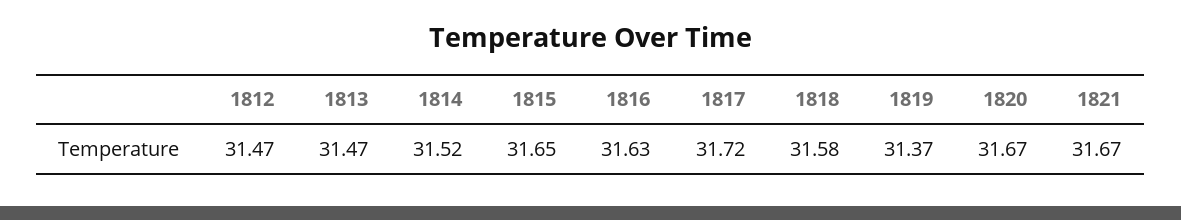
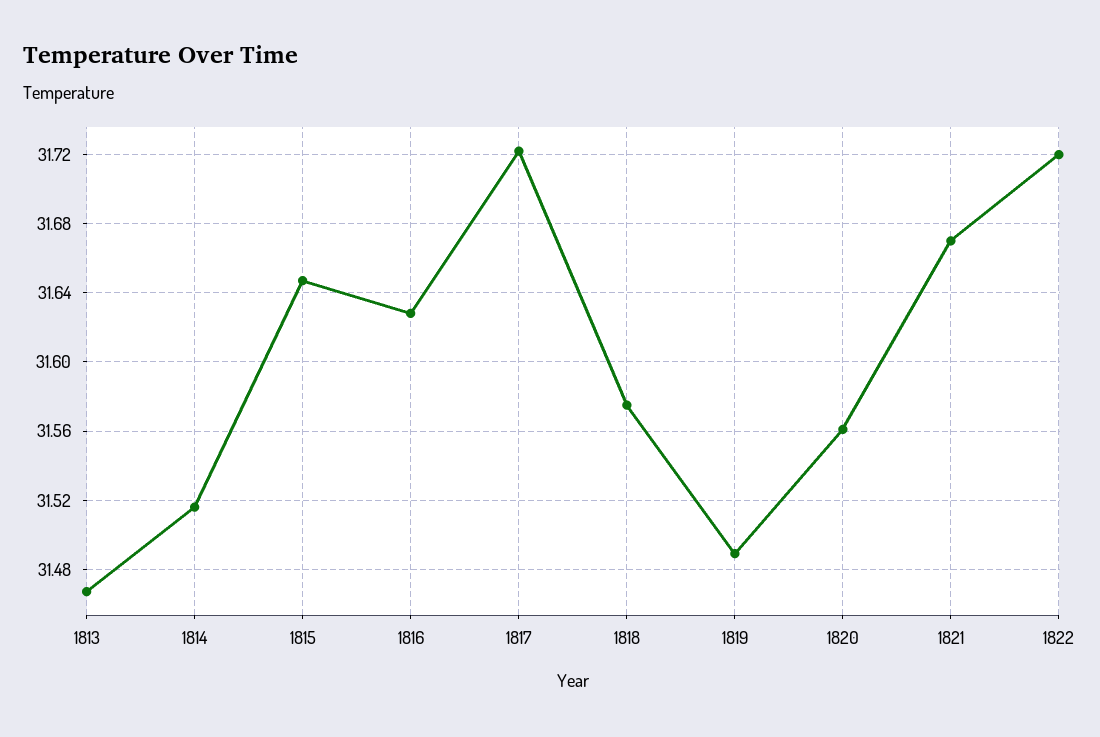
1812: 31.47 -> none
1819: 31.37 -> 31.49
1820: 31.67 -> 31.56
1822: none -> 31.72

